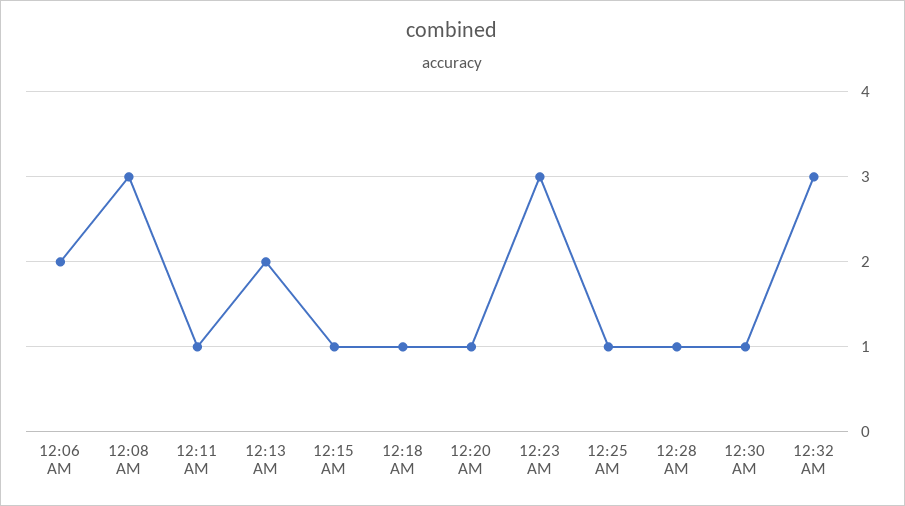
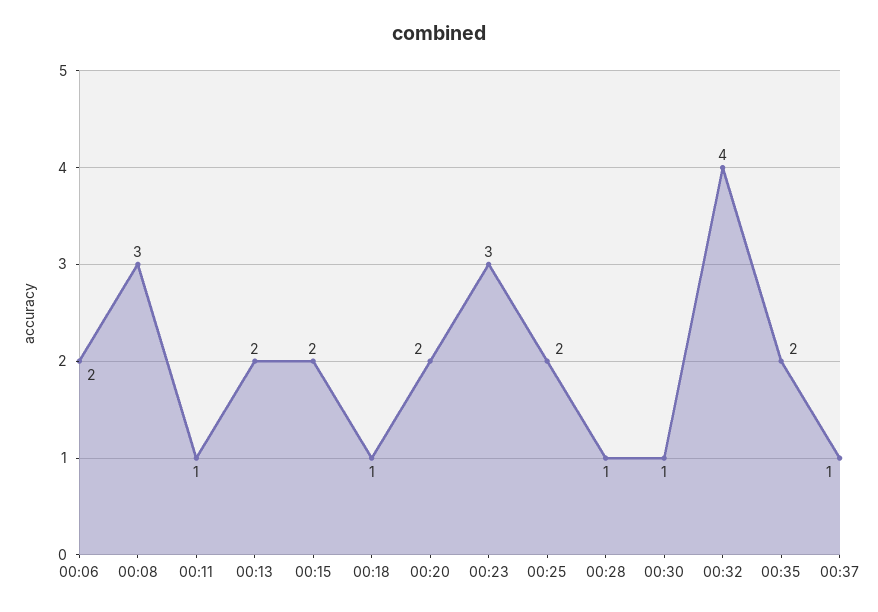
12:15 AM: 1 -> 2
12:20 AM: 1 -> 2
12:25 AM: 1 -> 2
12:32 AM: 3 -> 4
00:35: none -> 2
00:37: none -> 1

